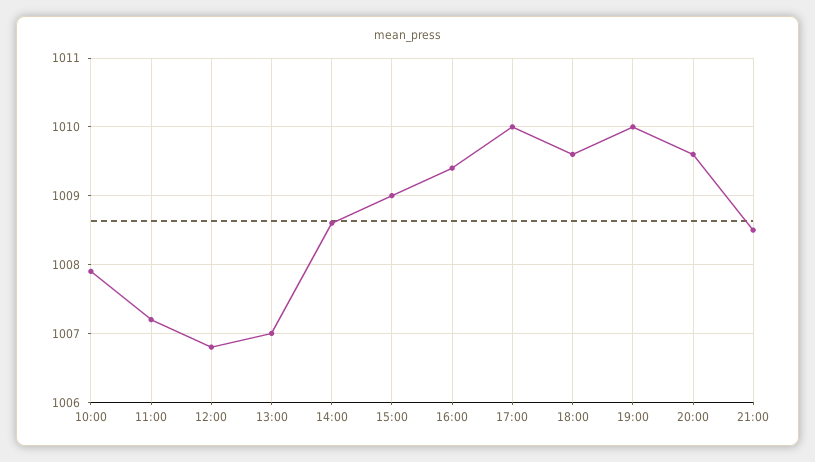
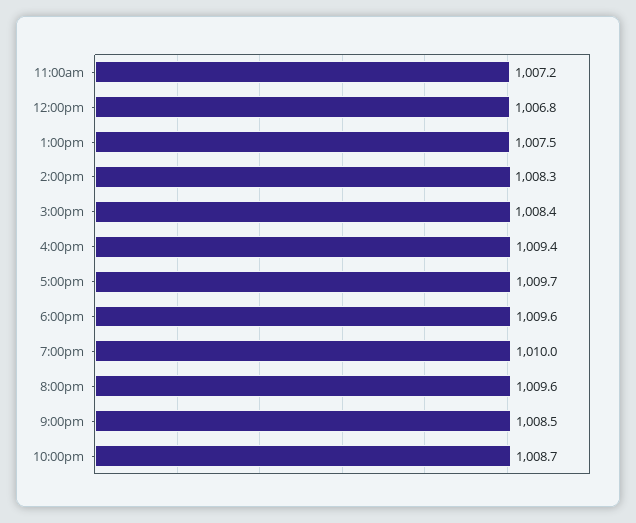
10:00: 1007.9 -> none
13:00: 1007 -> 1007.5
14:00: 1008.6 -> 1008.3
15:00: 1009 -> 1008.4
17:00: 1010 -> 1009.7
10:00pm: none -> 1008.7

